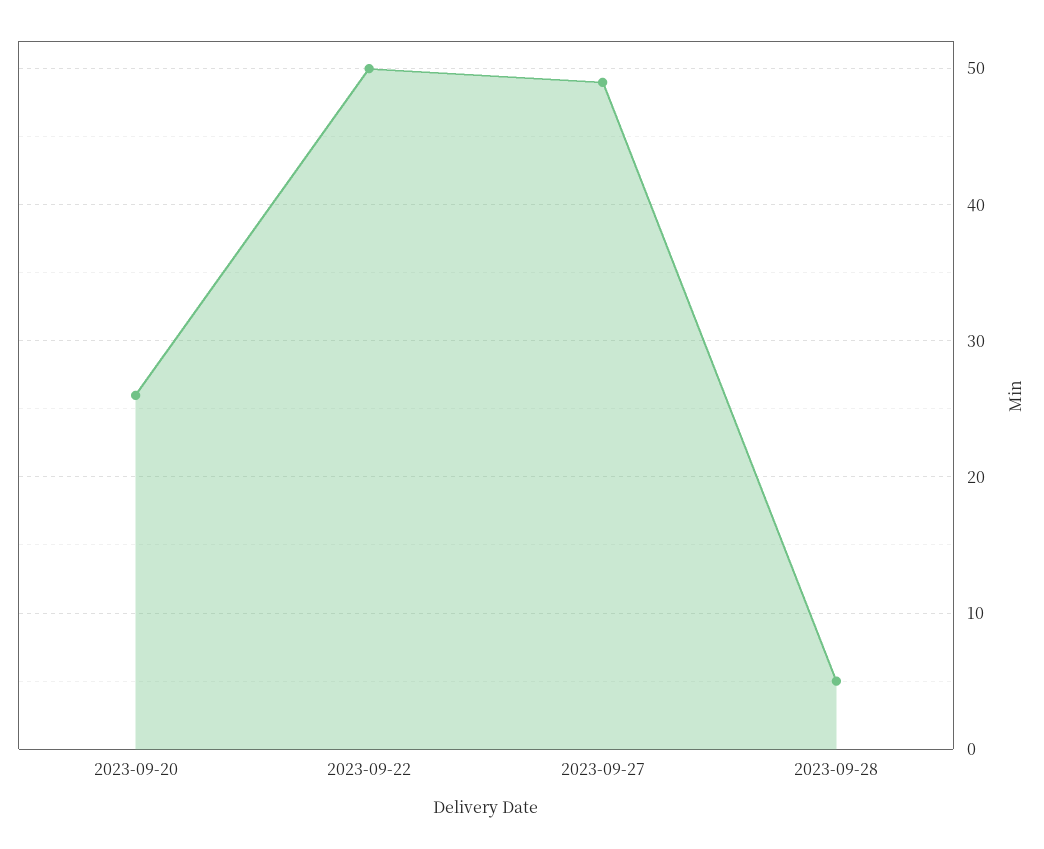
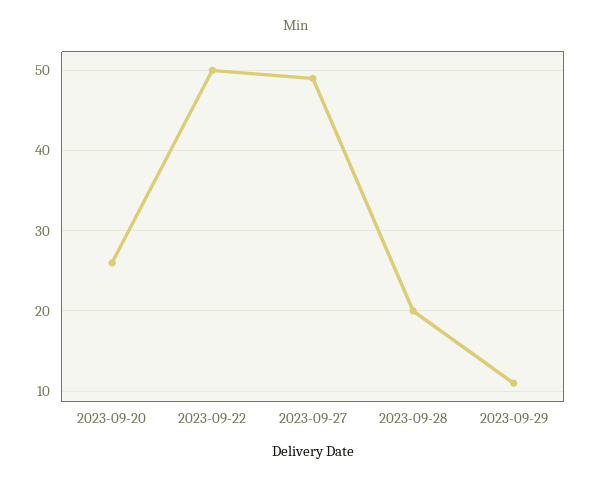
2023-09-28: 5 -> 20
2023-09-29: none -> 11

